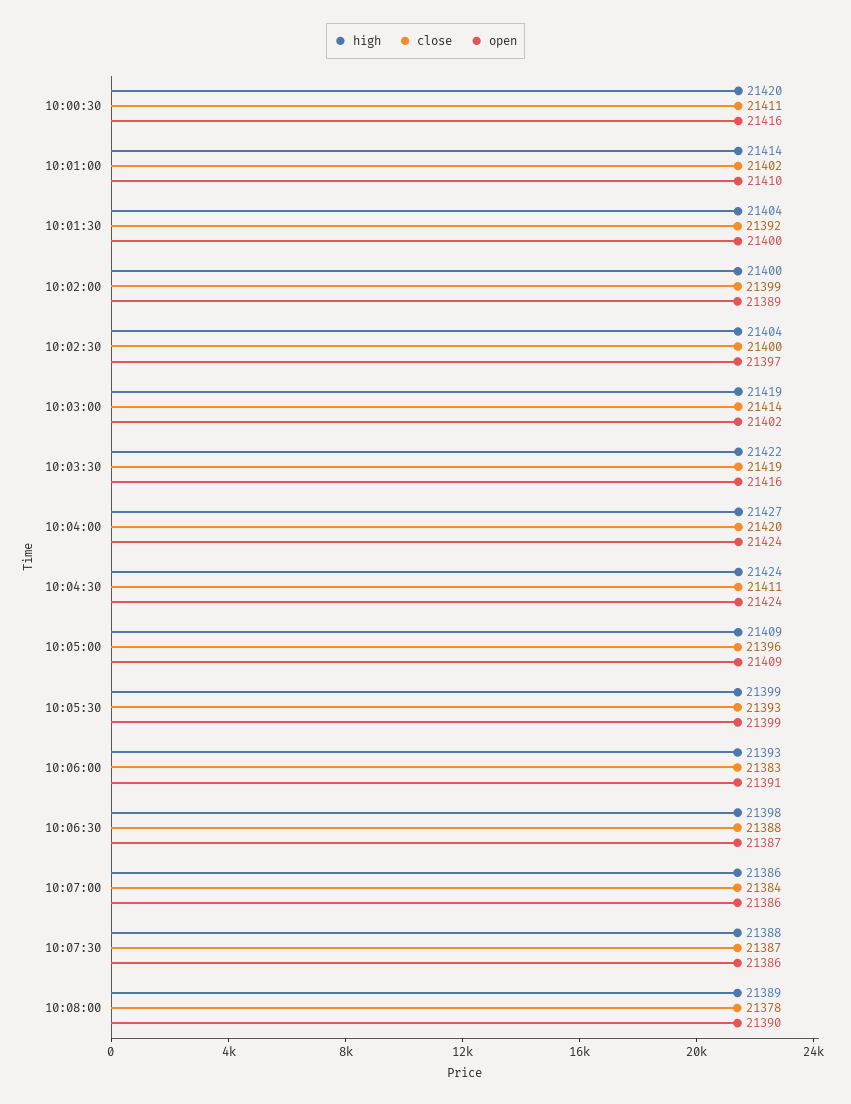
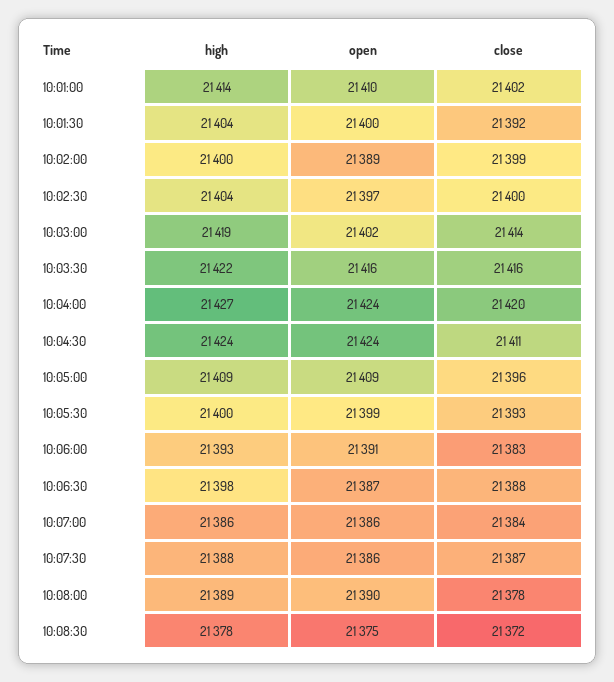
high, 10:00:30: 21420 -> none
close, 10:00:30: 21411 -> none
open, 10:00:30: 21416 -> none
close, 10:03:30: 21419 -> 21416
high, 10:05:30: 21399 -> 21400
high, 10:08:30: none -> 21378
open, 10:08:30: none -> 21375
close, 10:08:30: none -> 21372

